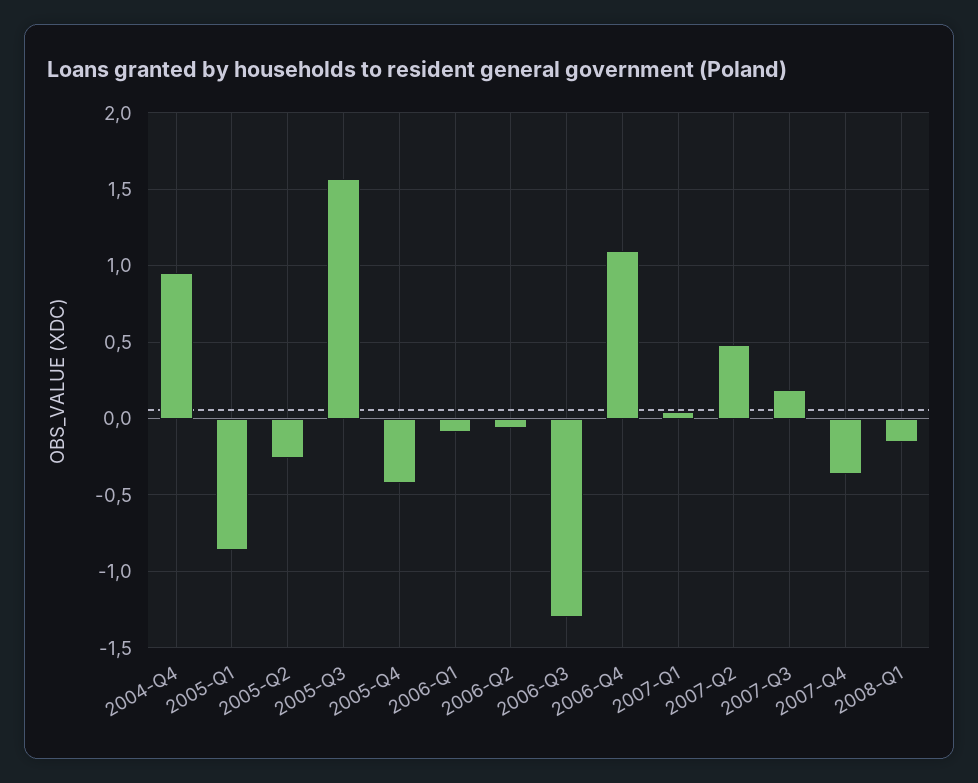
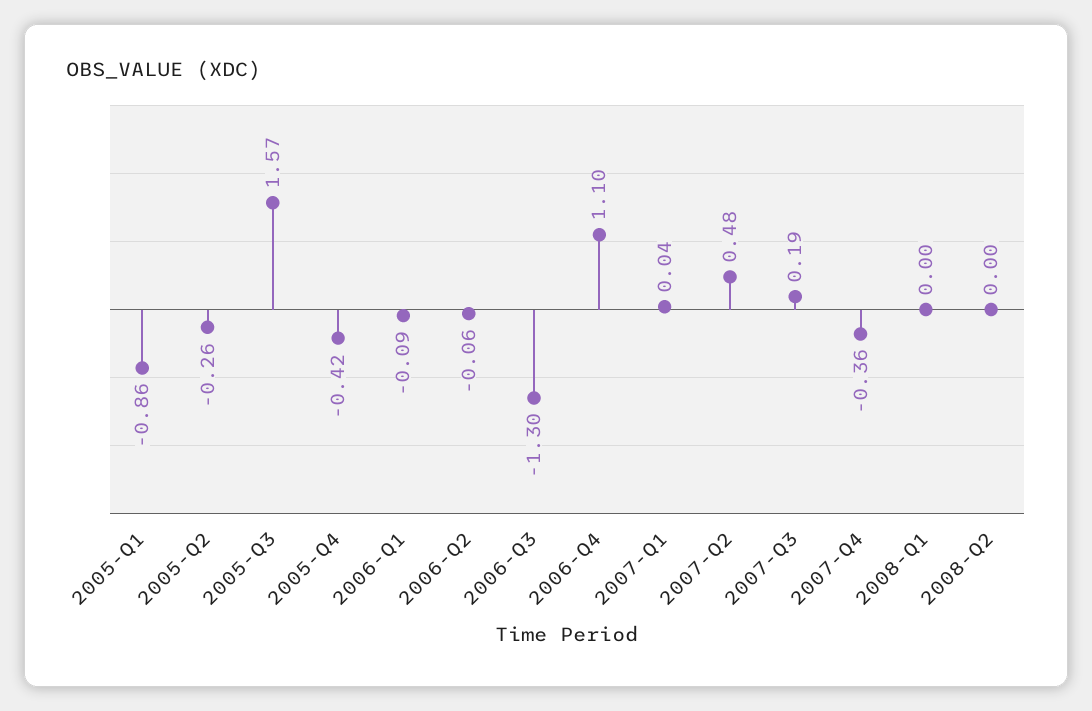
2004-Q4: 0.95 -> none
2008-Q1: -0.15 -> 0
2008-Q2: none -> 0

